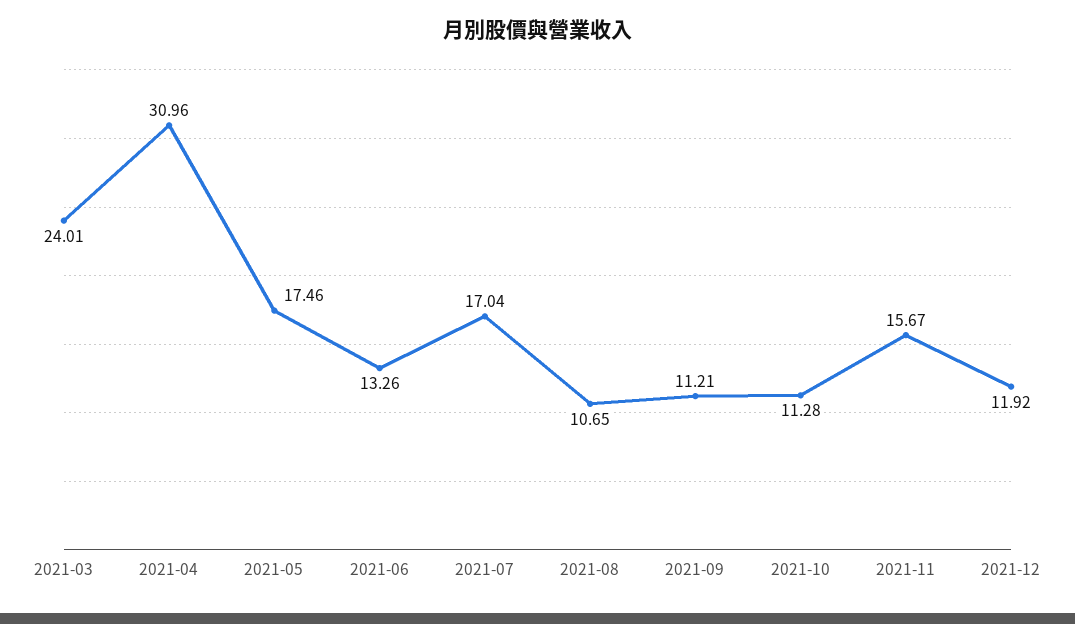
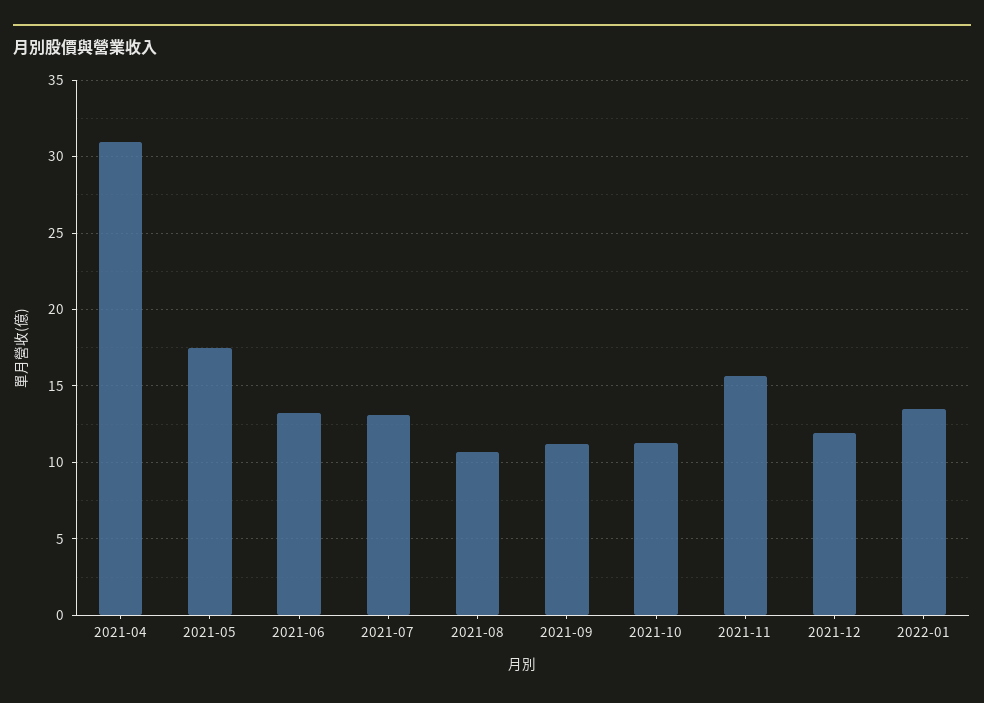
2021-03: 24.01 -> none
2021-07: 17.04 -> 13
2022-01: none -> 13.5

